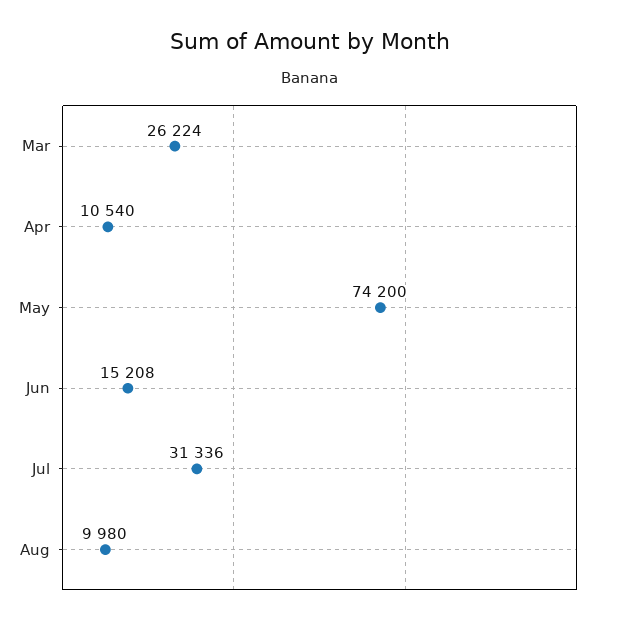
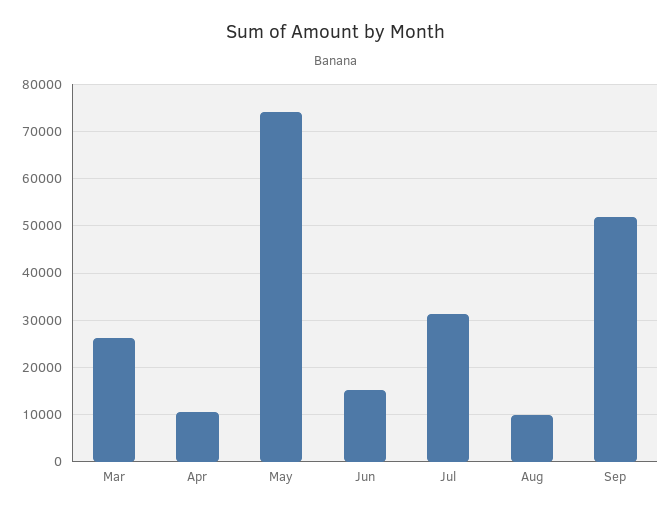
Sep: none -> 52000

